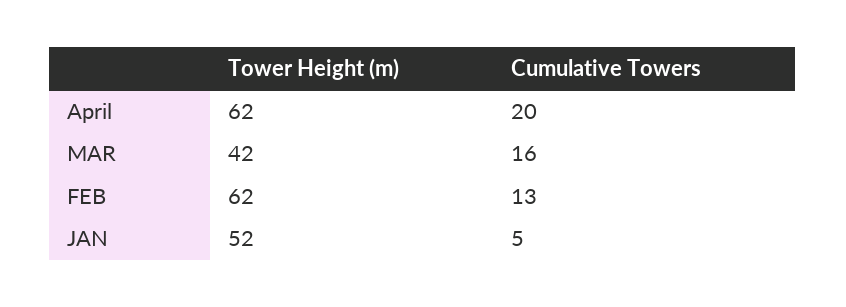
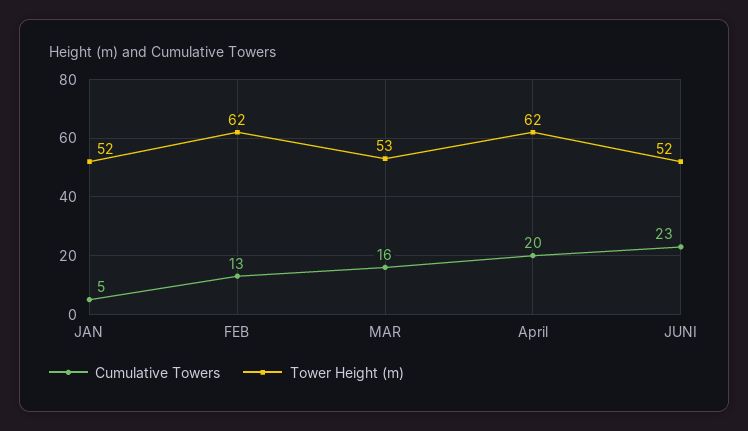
Tower Height (m), MAR: 42 -> 53
Cumulative Towers, JUNI: none -> 23
Tower Height (m), JUNI: none -> 52

